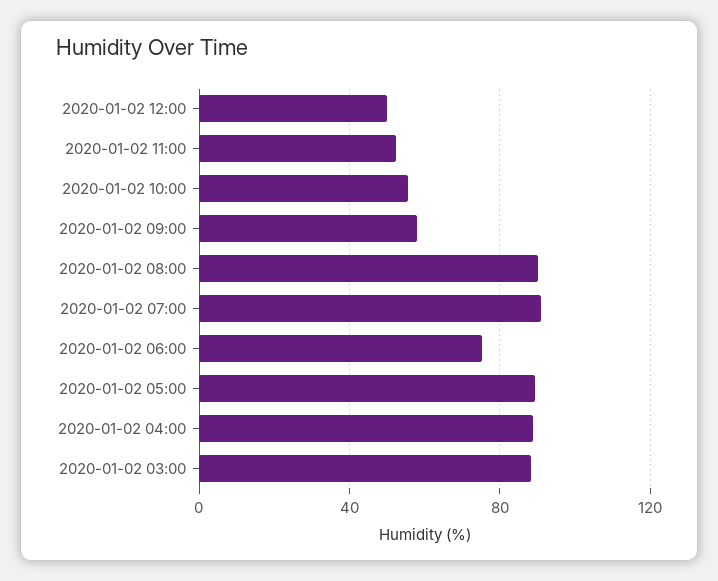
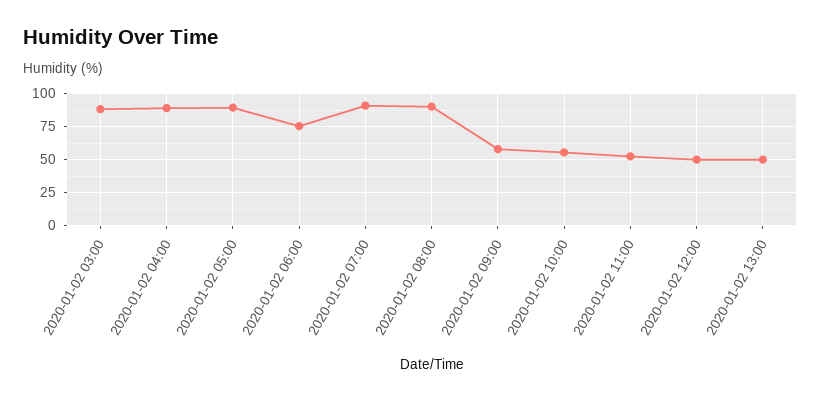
2020-01-02 13:00: none -> 50

